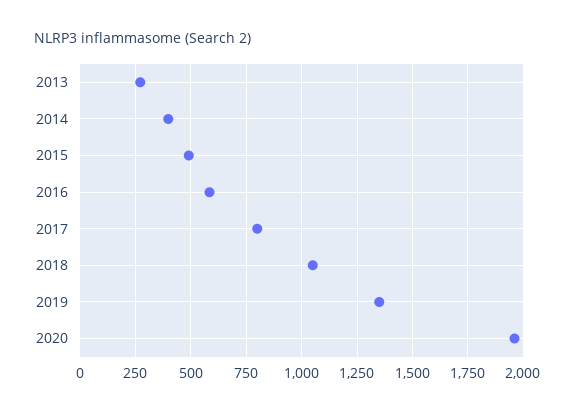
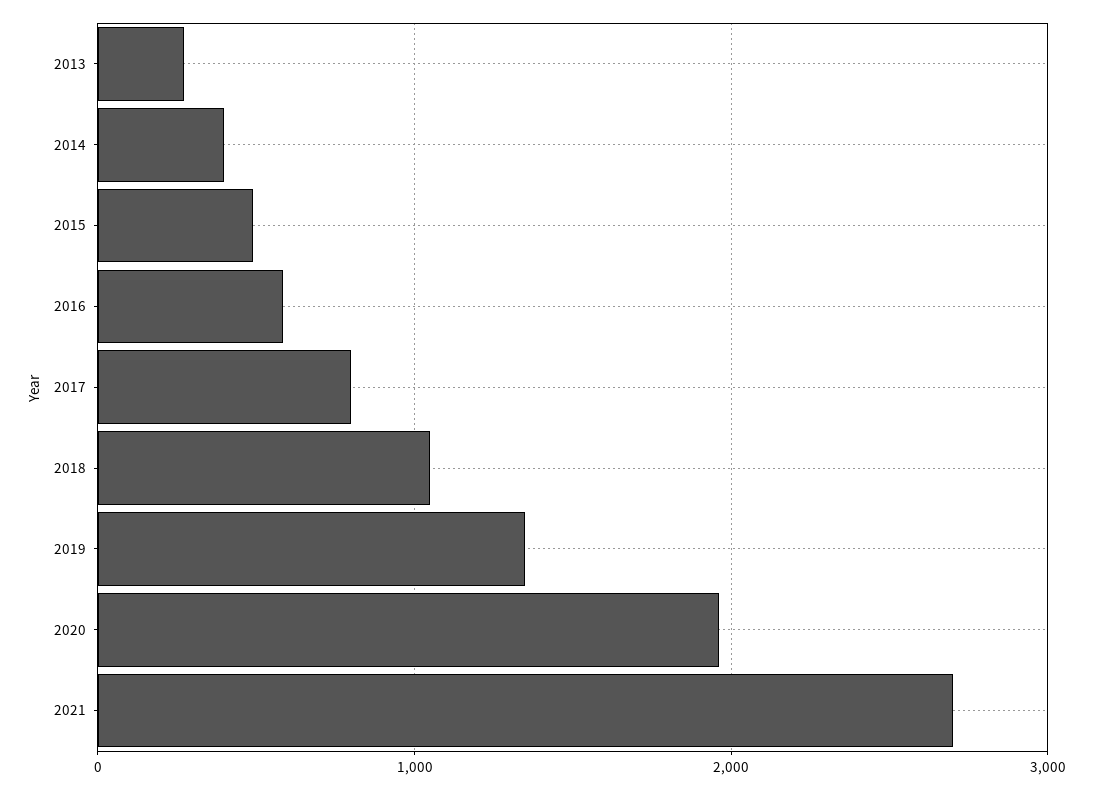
2021: none -> 2700

